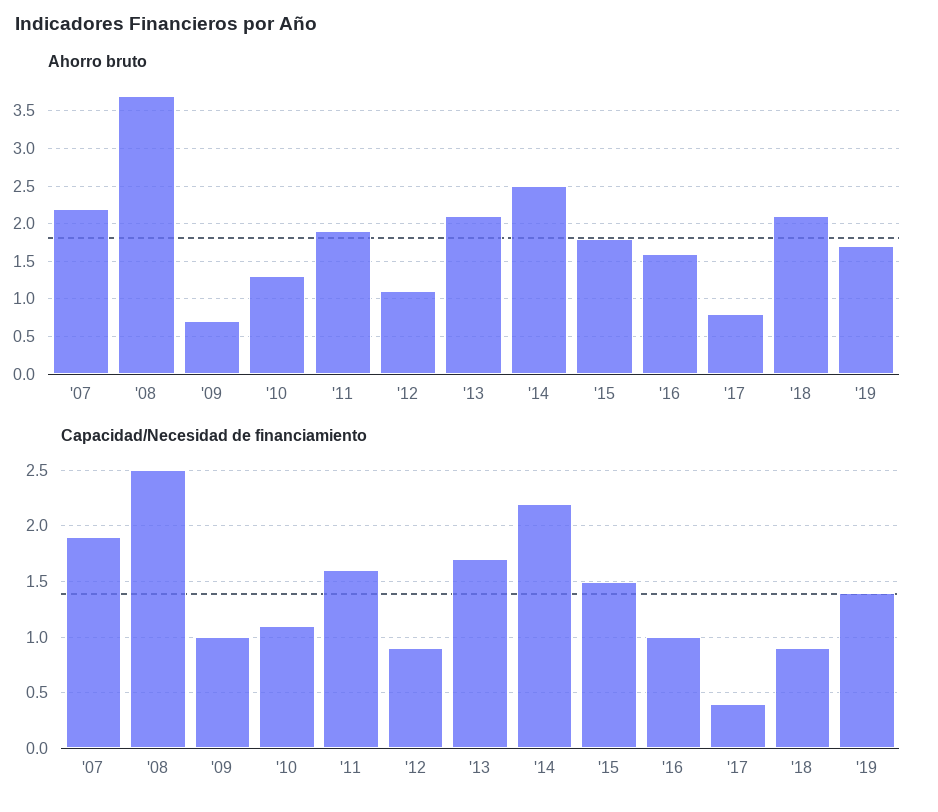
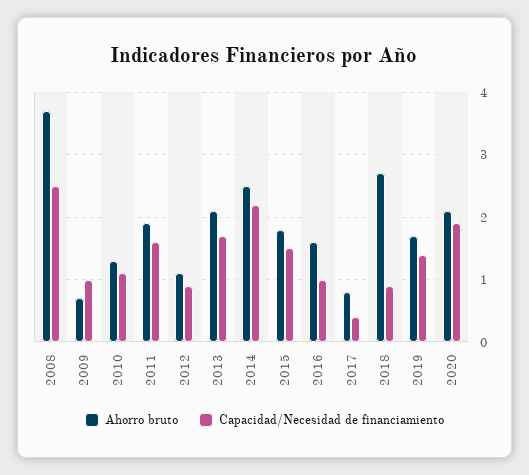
Ahorro bruto, '07: 2.2 -> none
Ahorro bruto, '18: 2.1 -> 2.7
Capacidad/Necesidad de financiamiento, '07: 1.9 -> none
Ahorro bruto, 2020: none -> 2.1
Capacidad/Necesidad de financiamiento, 2020: none -> 1.9

